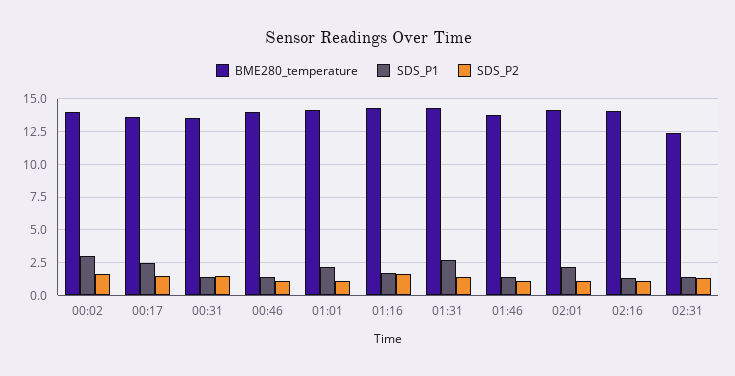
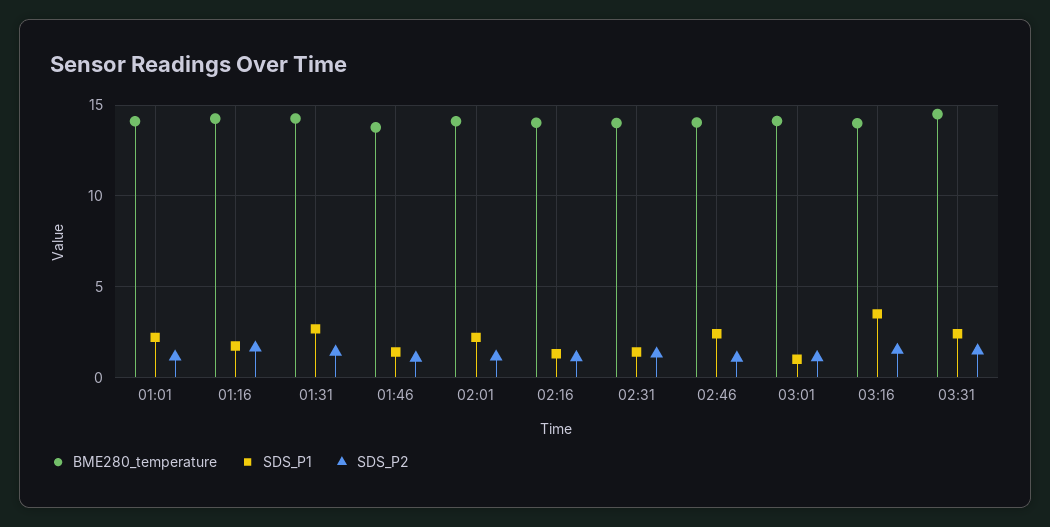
BME280_temperature, 00:02: 14 -> none
SDS_P1, 00:02: 3 -> none
SDS_P2, 00:02: 1.5 -> none
BME280_temperature, 00:17: 13.5 -> none
SDS_P1, 00:17: 2.5 -> none
SDS_P2, 00:17: 1.5 -> none
BME280_temperature, 00:31: 13.5 -> none
SDS_P1, 00:31: 1.5 -> none
SDS_P2, 00:31: 1.5 -> none
BME280_temperature, 00:46: 14 -> none
SDS_P1, 00:46: 1.5 -> none
SDS_P2, 00:46: 1 -> none
BME280_temperature, 02:31: 12.5 -> 14
BME280_temperature, 02:46: none -> 14
SDS_P1, 02:46: none -> 2.5
SDS_P2, 02:46: none -> 1
BME280_temperature, 03:01: none -> 14
SDS_P1, 03:01: none -> 1
SDS_P2, 03:01: none -> 1
BME280_temperature, 03:16: none -> 14
SDS_P1, 03:16: none -> 3.5
SDS_P2, 03:16: none -> 1.5
BME280_temperature, 03:31: none -> 14.5
SDS_P1, 03:31: none -> 2.5
SDS_P2, 03:31: none -> 1.5

